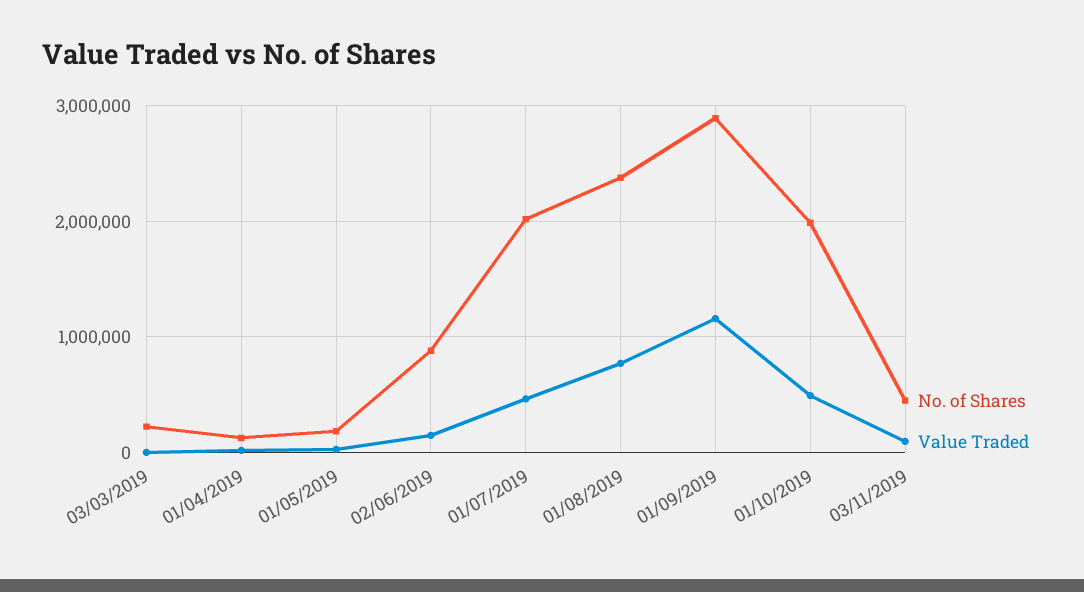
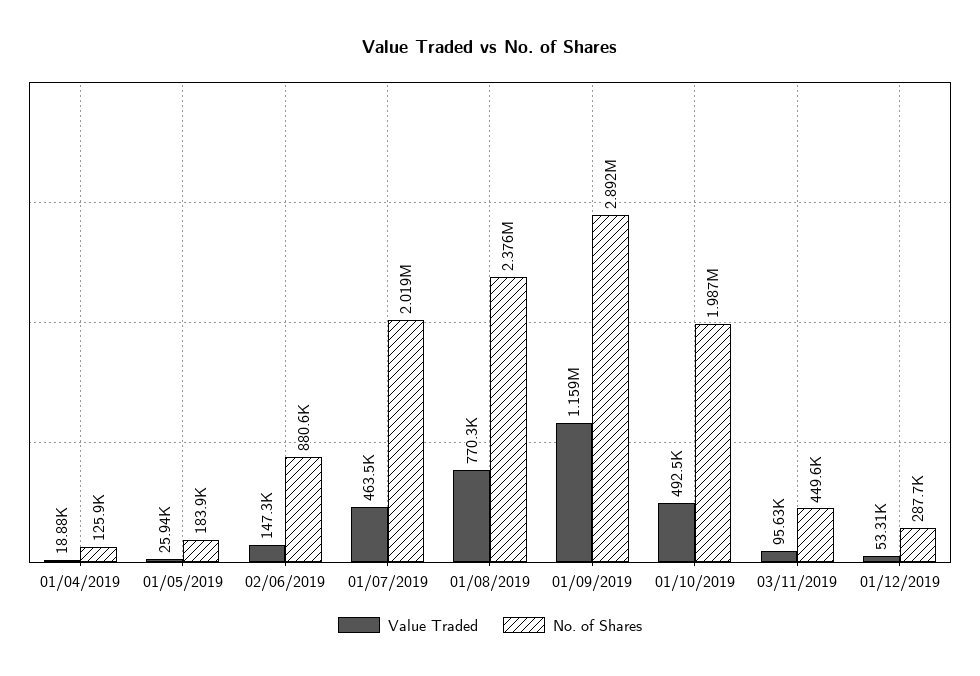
No. of Shares, 03/03/2019: 200000 -> none
Value Traded, 03/03/2019: 0 -> none
Value Traded, 01/12/2019: none -> 53310
No. of Shares, 01/12/2019: none -> 287700

